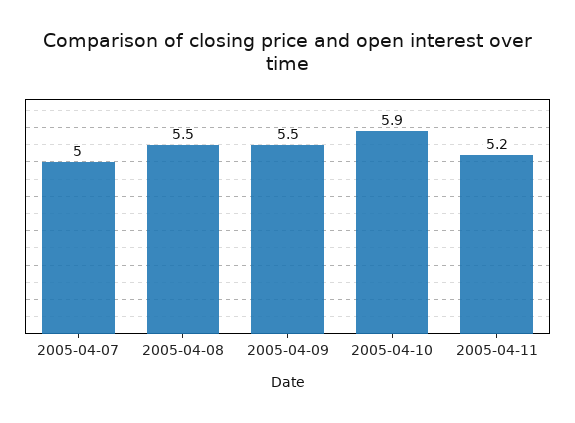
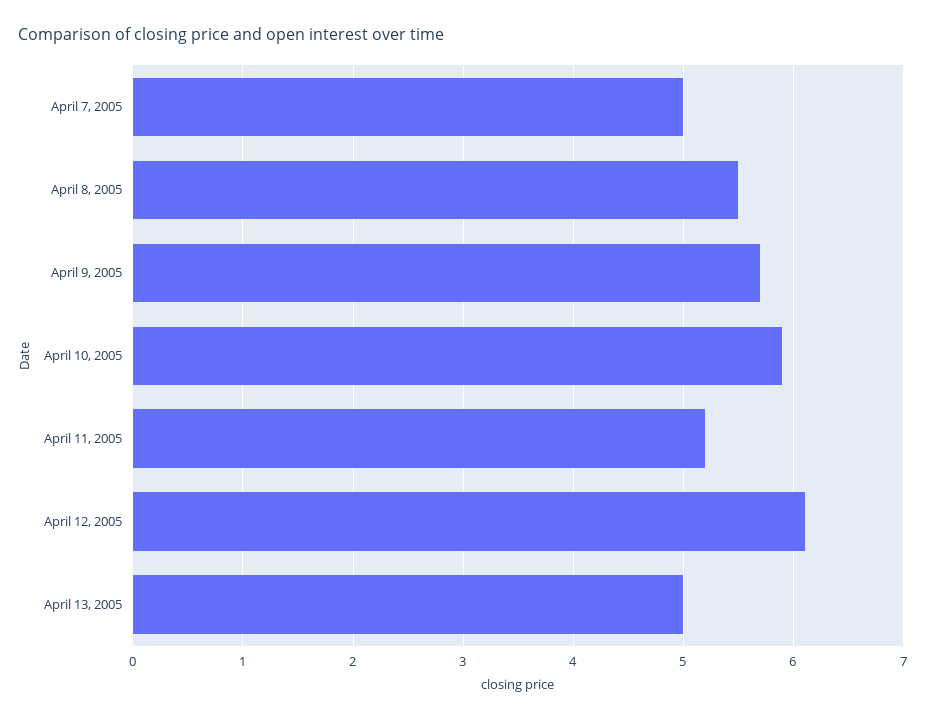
2005-04-09: 5.5 -> 5.7
April 12, 2005: none -> 6.1
April 13, 2005: none -> 5

